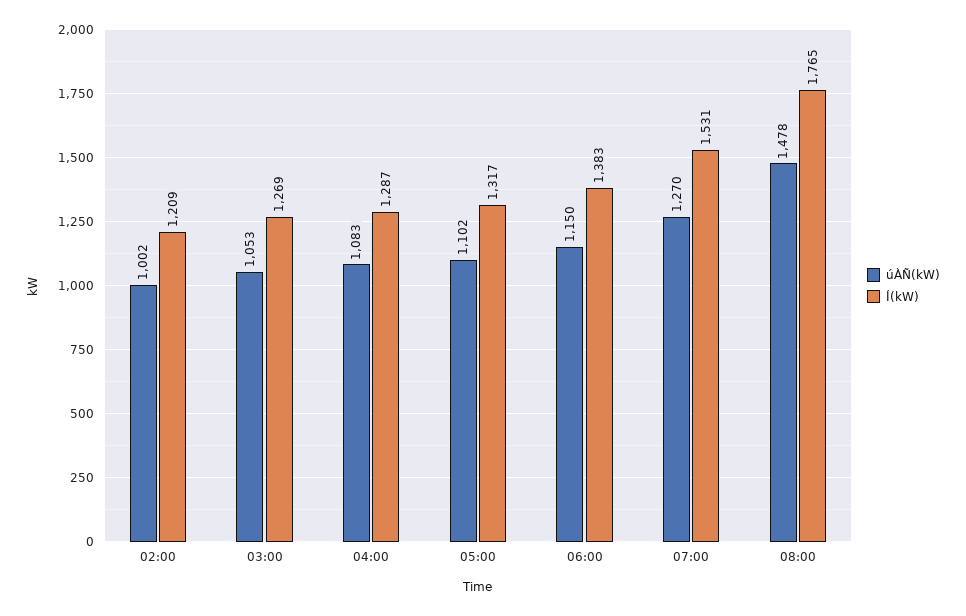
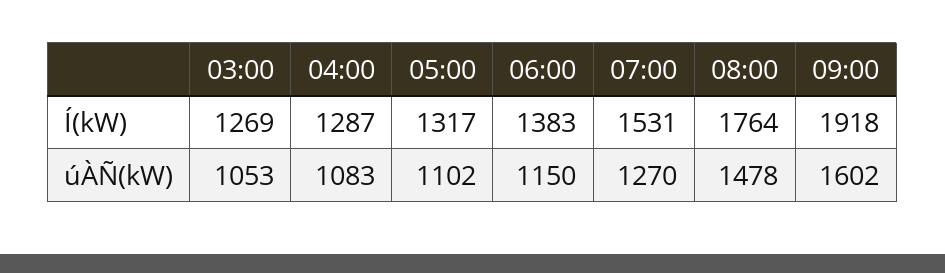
úÀÑ(kW), 02:00: 1002 -> none
Í(kW), 02:00: 1209 -> none
Í(kW), 08:00: 1765 -> 1764
Í(kW), 09:00: none -> 1918
úÀÑ(kW), 09:00: none -> 1602

